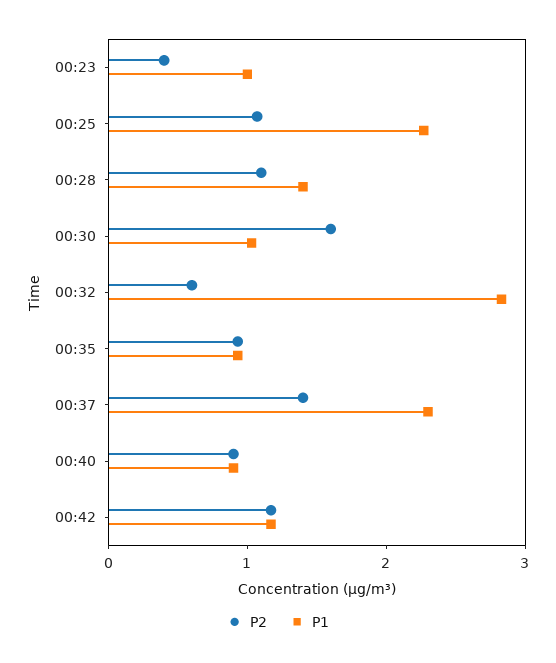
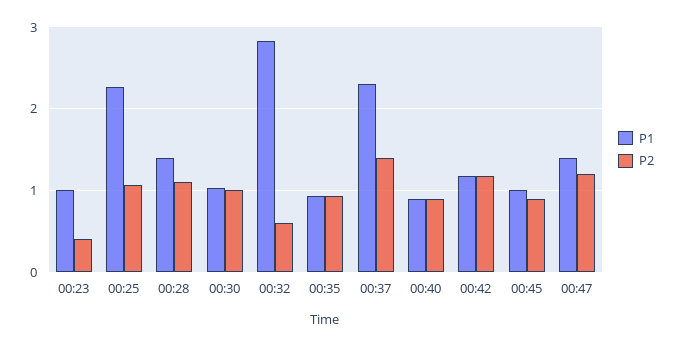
P2, 00:30: 1.6 -> 1
P1, 00:45: none -> 1
P2, 00:45: none -> 0.9
P1, 00:47: none -> 1.4
P2, 00:47: none -> 1.2

